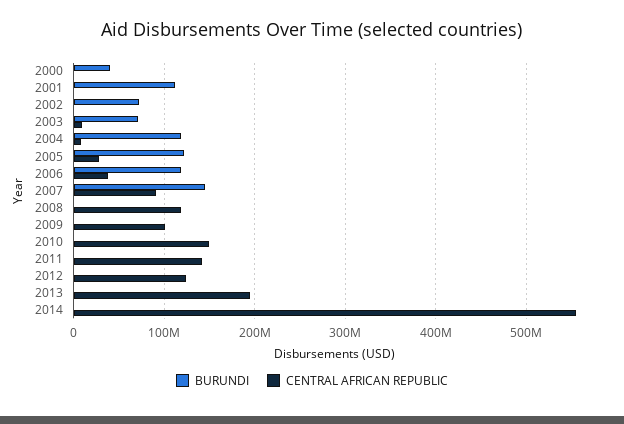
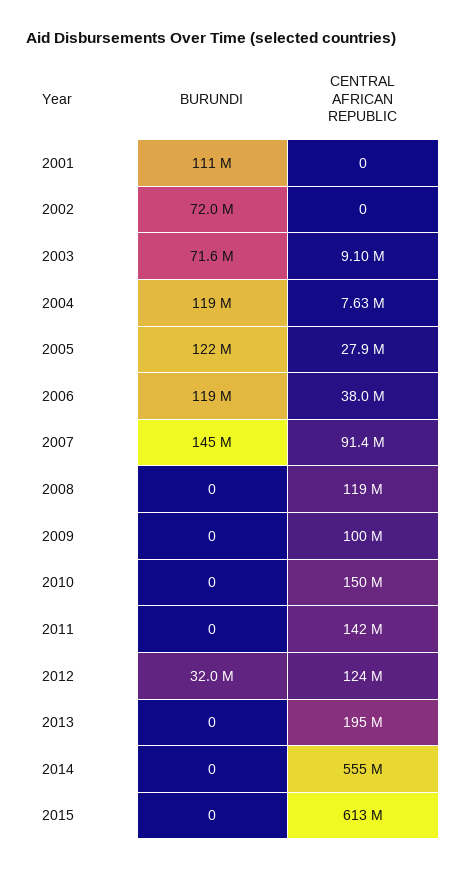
BURUNDI, 2000: 40000000 -> none
CENTRAL AFRICAN REPUBLIC, 2000: 0 -> none
BURUNDI, 2012: 0 -> 32000000
BURUNDI, 2015: none -> 0
CENTRAL AFRICAN REPUBLIC, 2015: none -> 613000000

